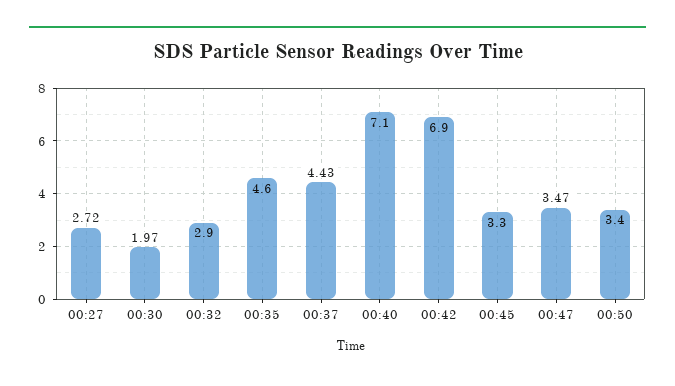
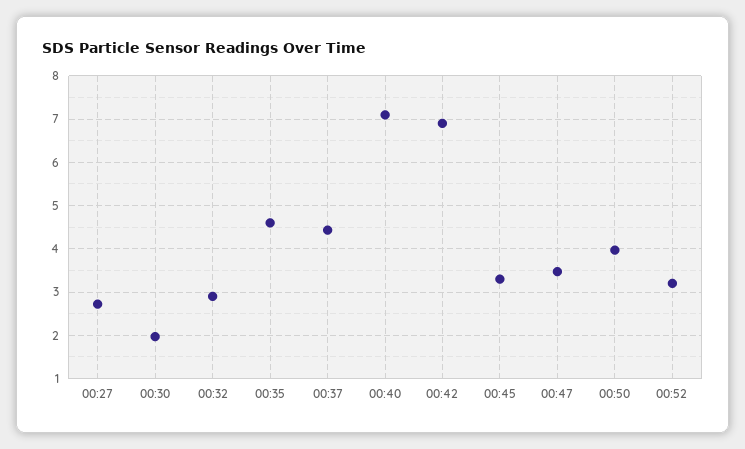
00:50: 3.4 -> 4
00:52: none -> 3.2

